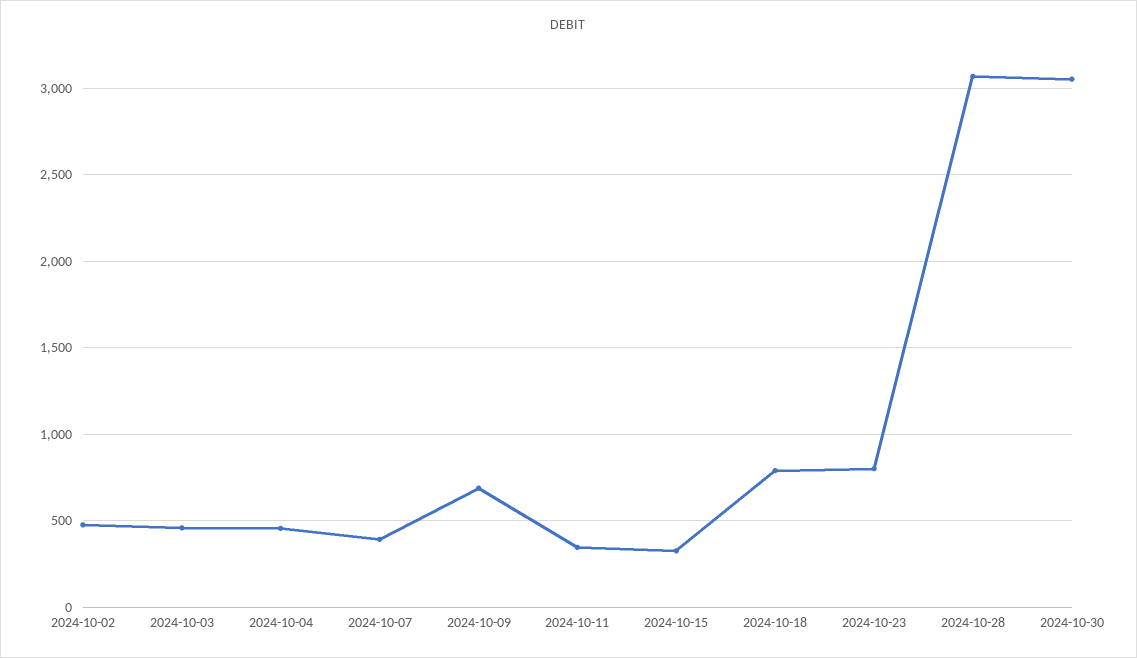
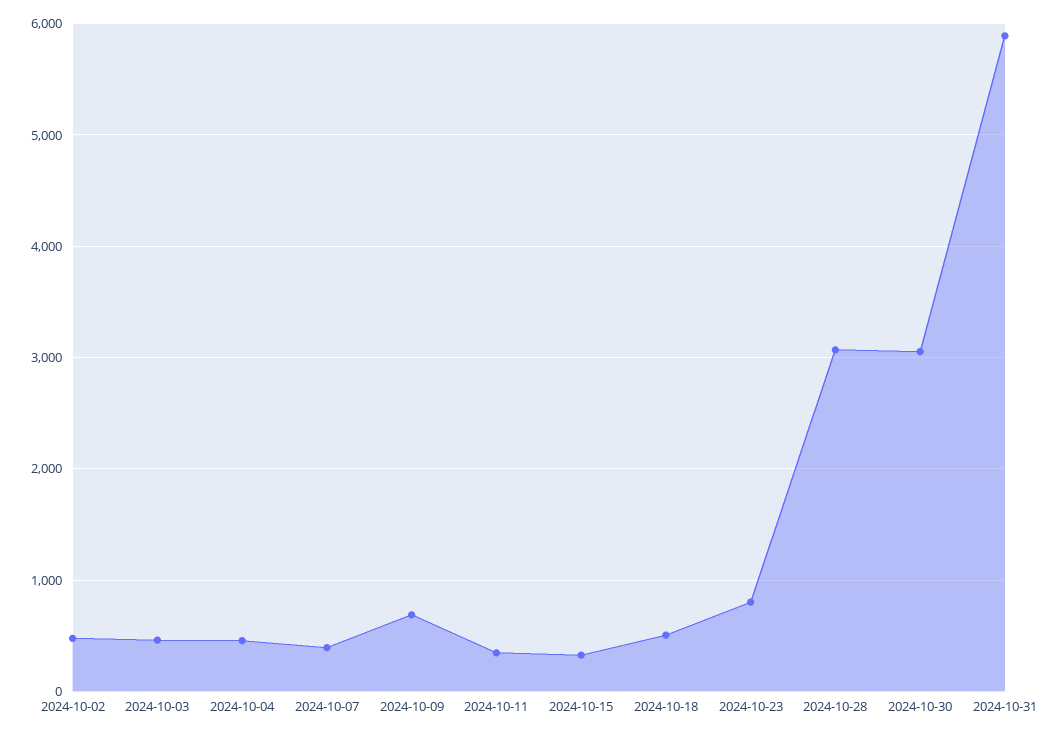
2024-10-18: 800 -> 500
2024-10-31: none -> 5900

